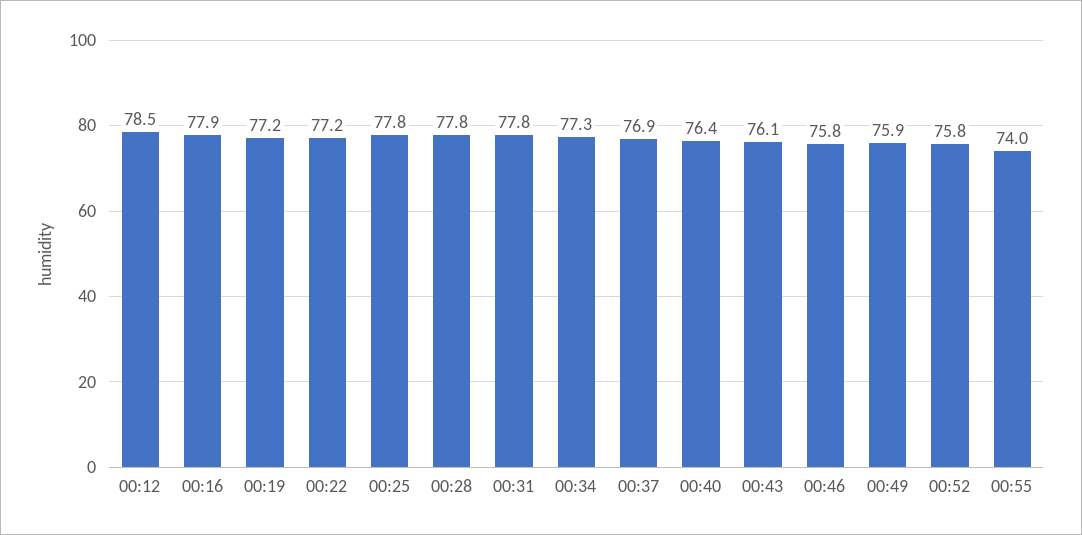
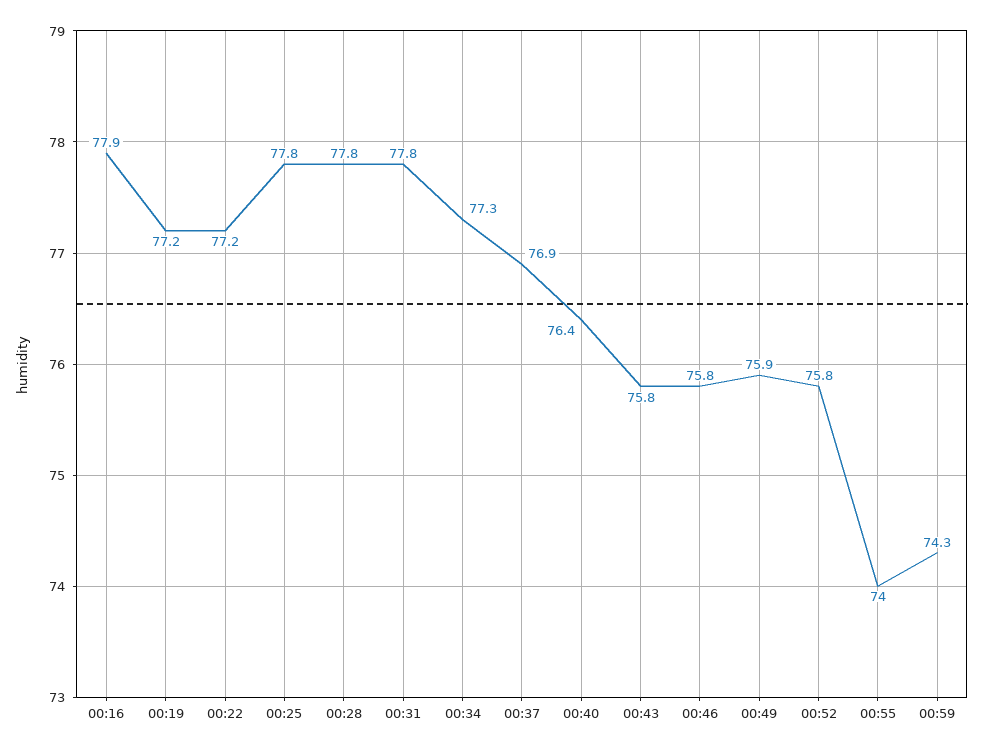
00:12: 78.5 -> none
00:43: 76.1 -> 75.8
00:59: none -> 74.3

